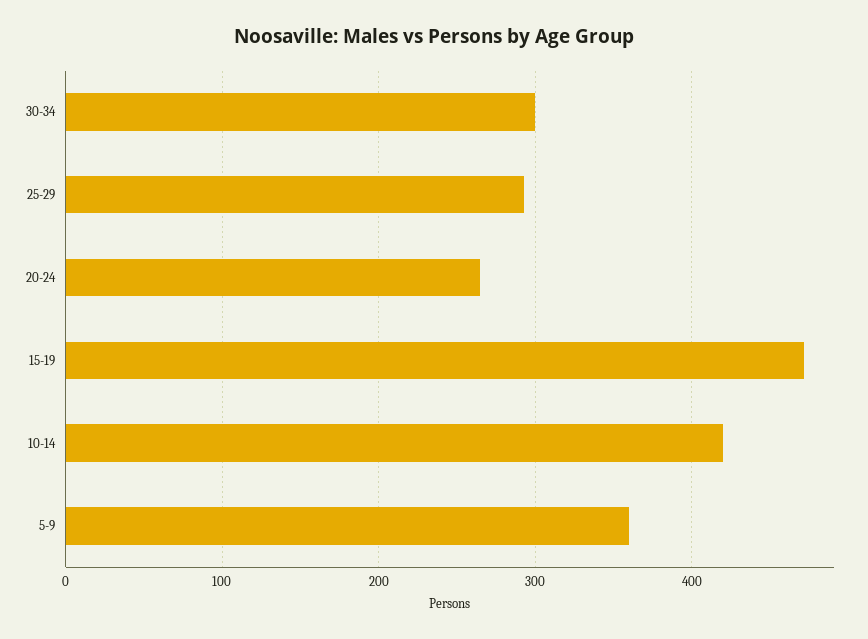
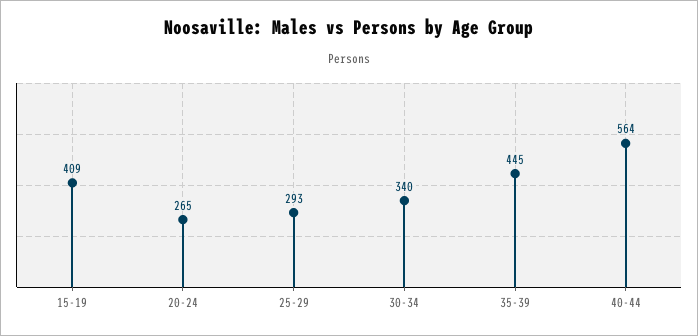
30-34: 300 -> 340
15-19: 470 -> 409
10-14: 420 -> none
5-9: 360 -> none
35-39: none -> 445
40-44: none -> 564

